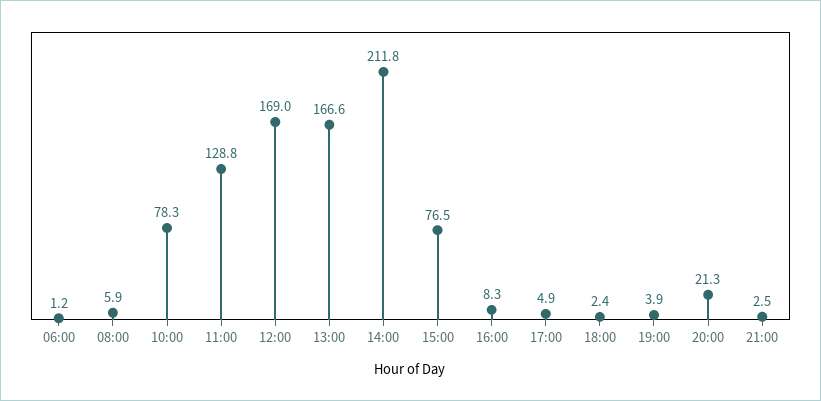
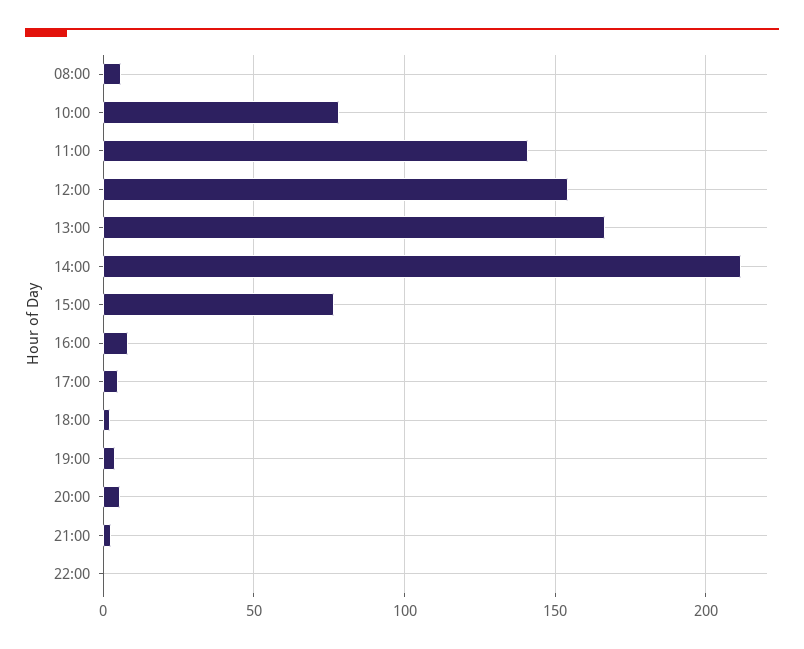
06:00: 1.2 -> none
11:00: 128.8 -> 140
12:00: 169 -> 155
20:00: 21.3 -> 5
22:00: none -> 0

